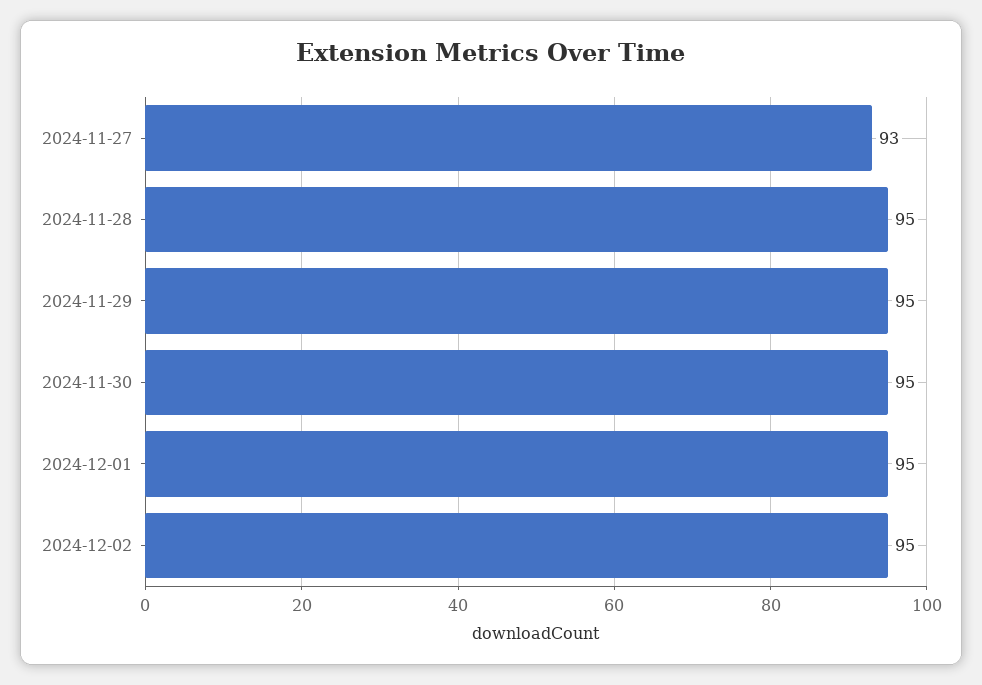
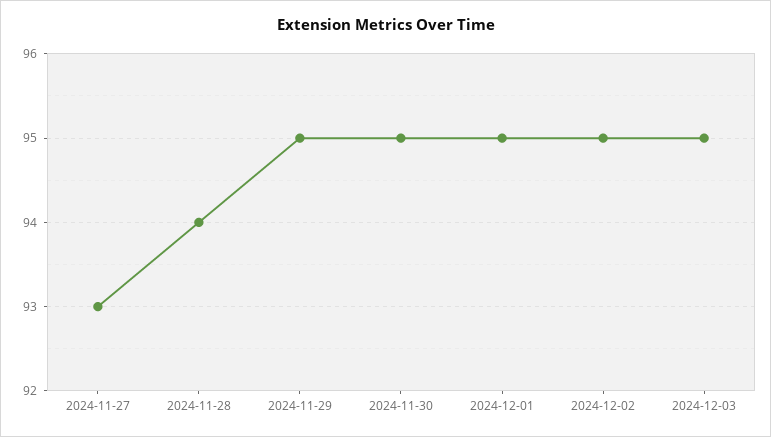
2024-11-28: 95 -> 94
2024-12-03: none -> 95

